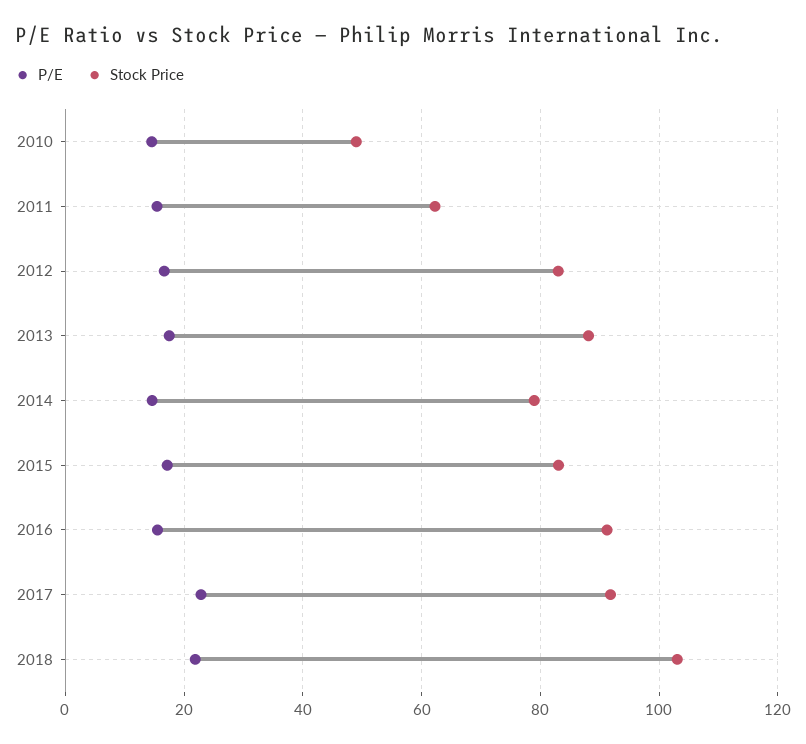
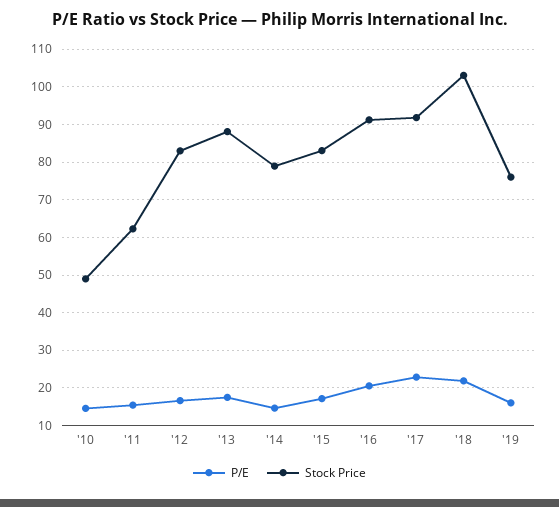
P/E, 2016: 16 -> 20
P/E, '19: none -> 16
Stock Price, '19: none -> 76

